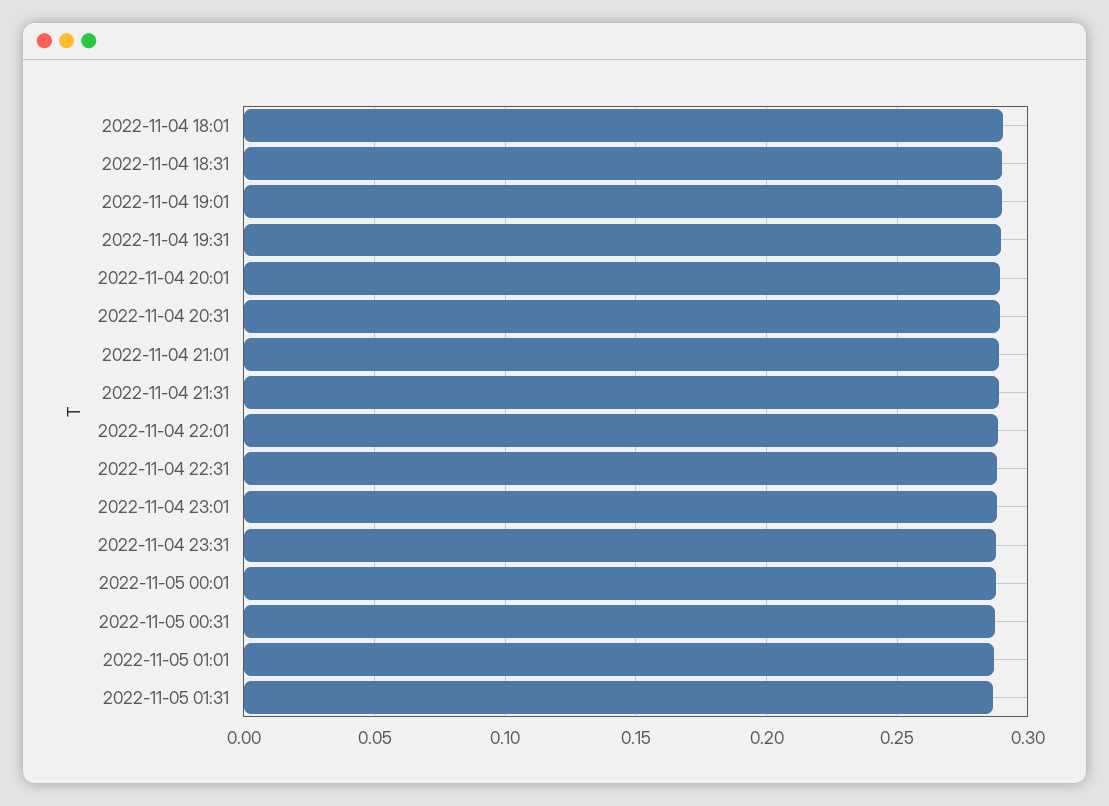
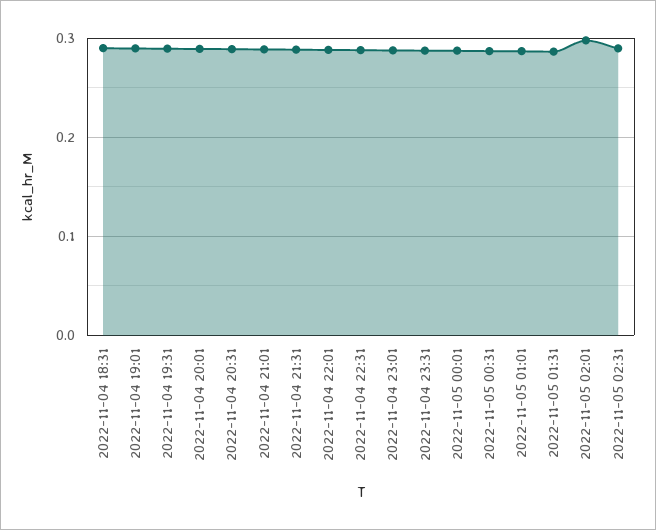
2022-11-04 18:01: 0.29 -> none
2022-11-05 02:01: none -> 0.3
2022-11-05 02:31: none -> 0.29

